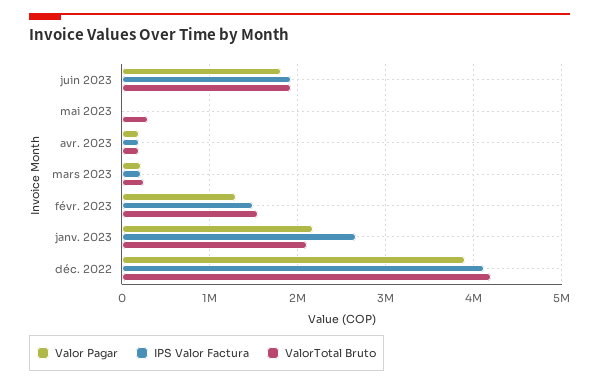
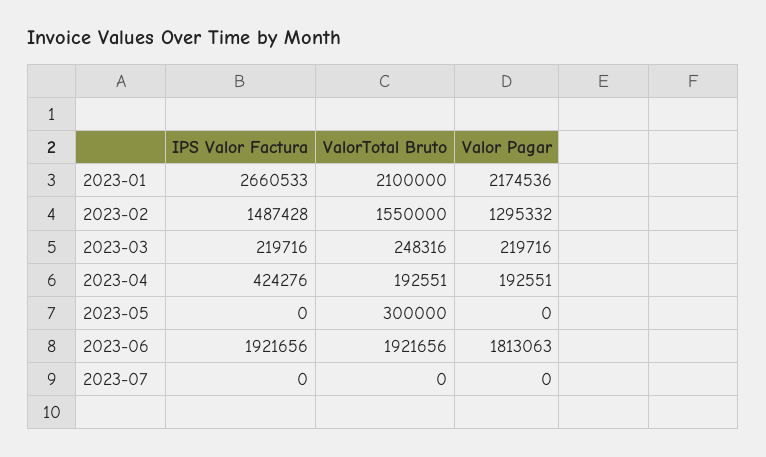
IPS Valor Factura, avr. 2023: 200000 -> 424276
Valor Pagar, déc. 2022: 3900000 -> none
IPS Valor Factura, déc. 2022: 4100000 -> none
ValorTotal Bruto, déc. 2022: 4200000 -> none
IPS Valor Factura, 2023-07: none -> 0
ValorTotal Bruto, 2023-07: none -> 0
Valor Pagar, 2023-07: none -> 0

